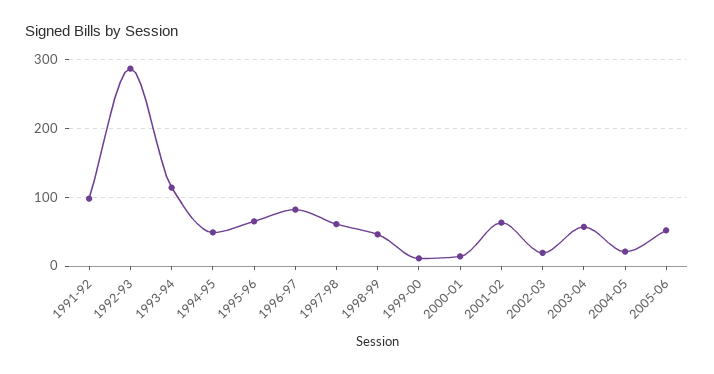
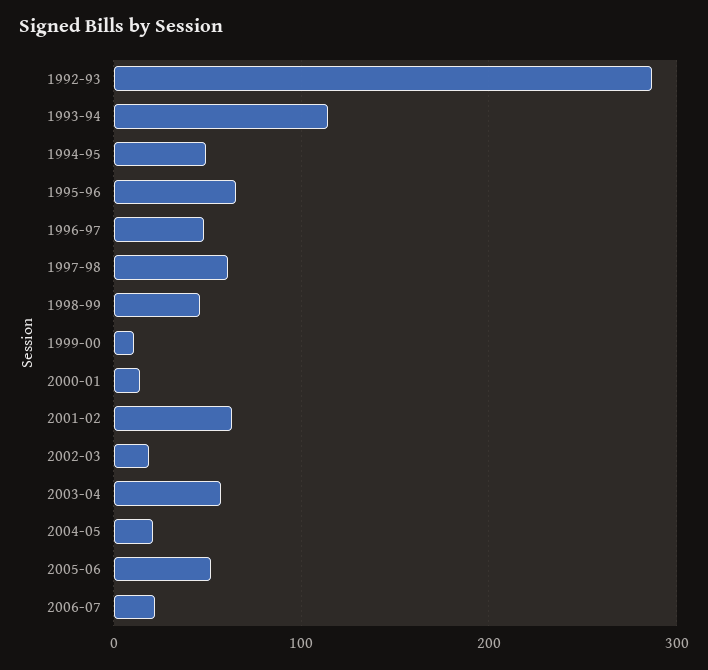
1991-92: 100 -> none
1996-97: 80 -> 50
2006-07: none -> 20

